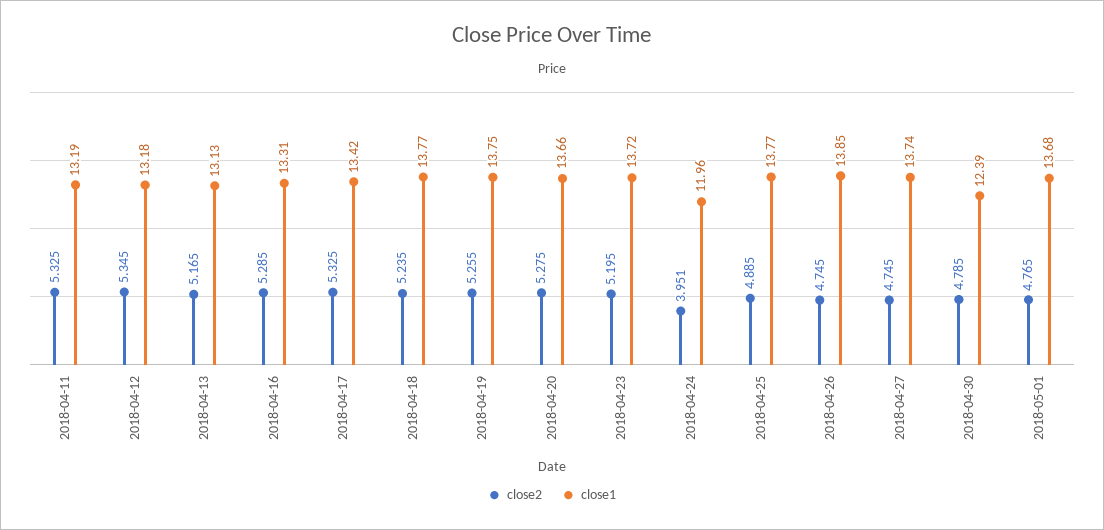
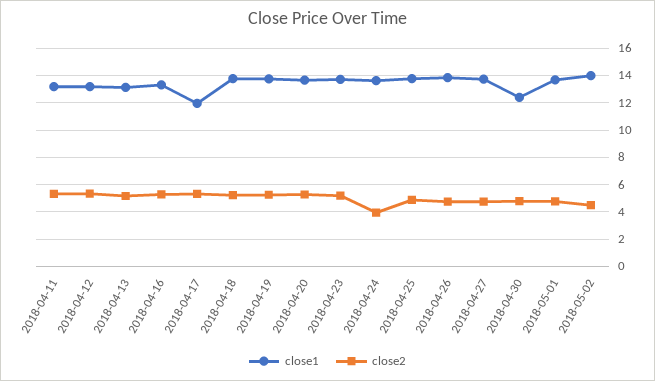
close1, 2018-04-17: 13.42 -> 12
close1, 2018-04-24: 11.96 -> 13.5
close1, 2018-05-02: none -> 14
close2, 2018-05-02: none -> 4.5

